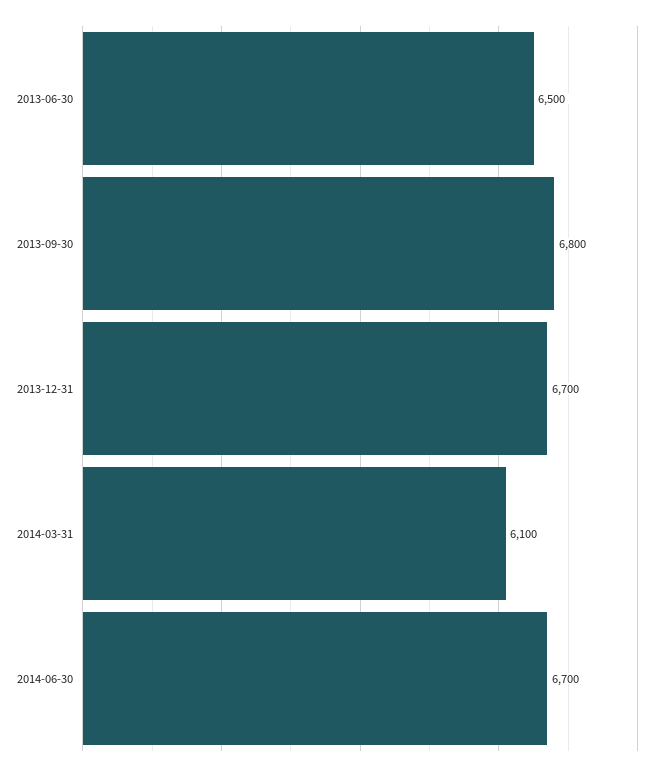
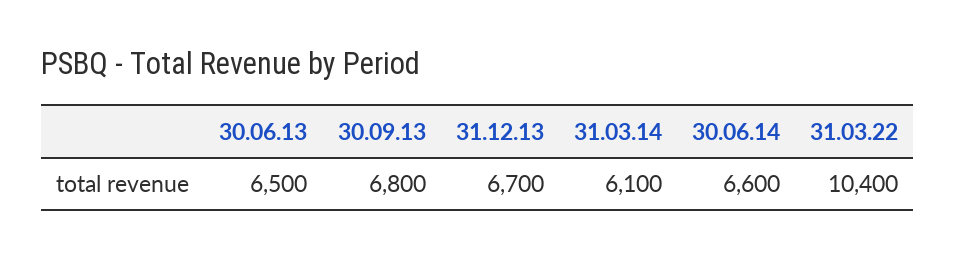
2014-06-30: 6700 -> 6600
31.03.22: none -> 10400

